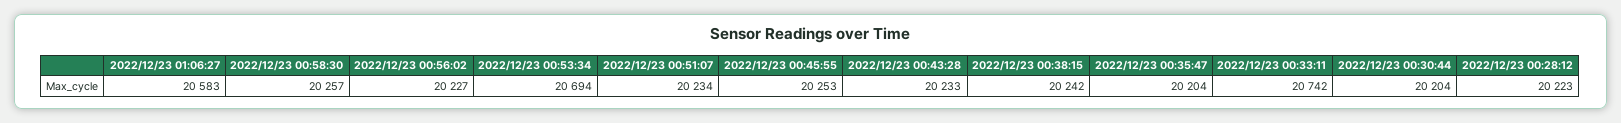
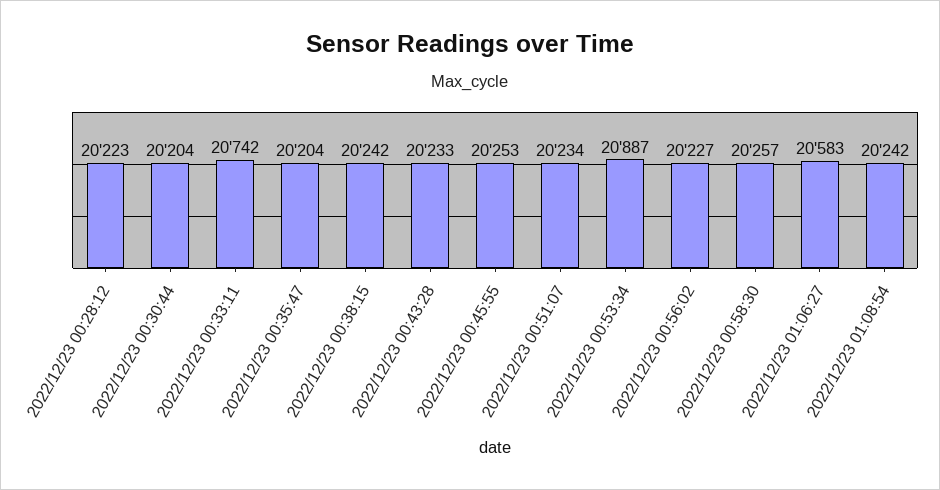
2022/12/23 00:53:34: 20694 -> 20887
2022/12/23 01:08:54: none -> 20242

